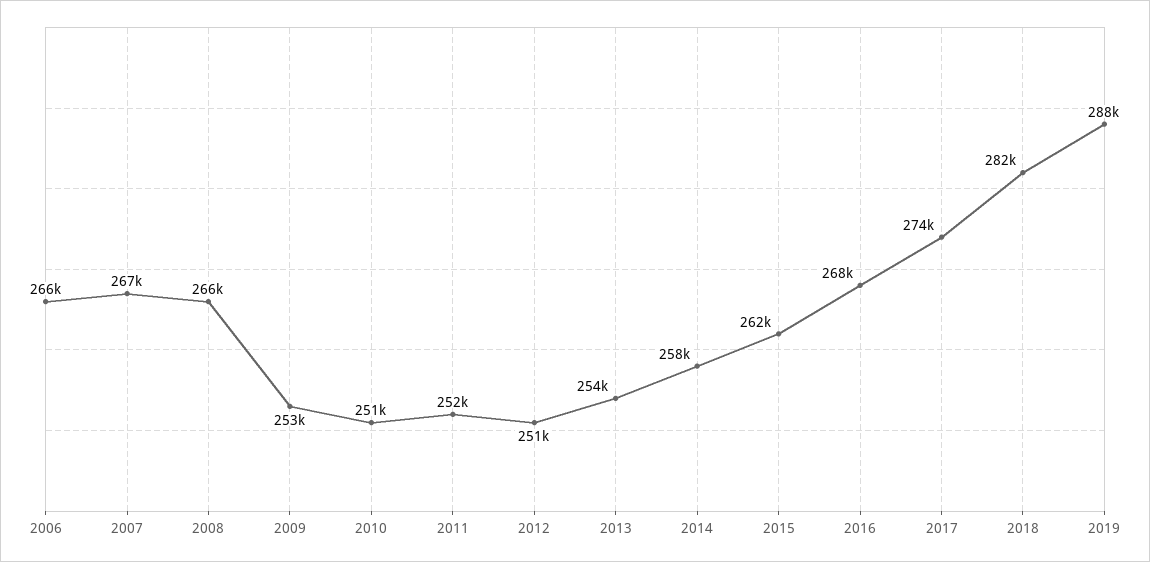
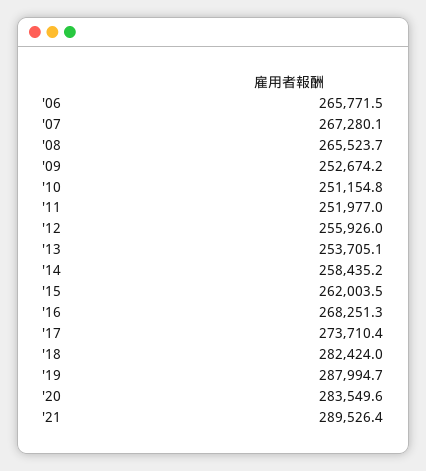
2012: 251000 -> 255926
'20: none -> 283549.6
'21: none -> 289526.4

